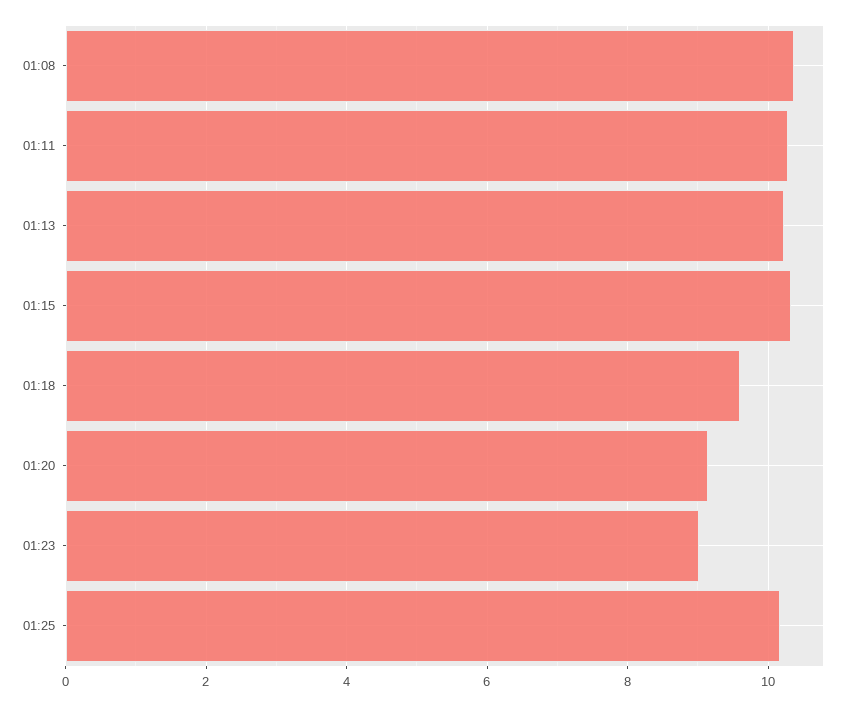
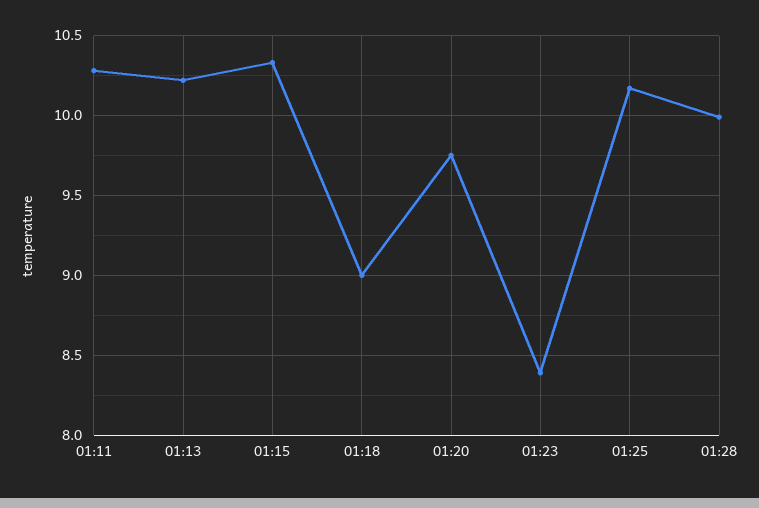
01:08: 10.4 -> none
01:18: 9.6 -> 9
01:20: 9.2 -> 9.75
01:23: 9 -> 8.4
01:28: none -> 10

